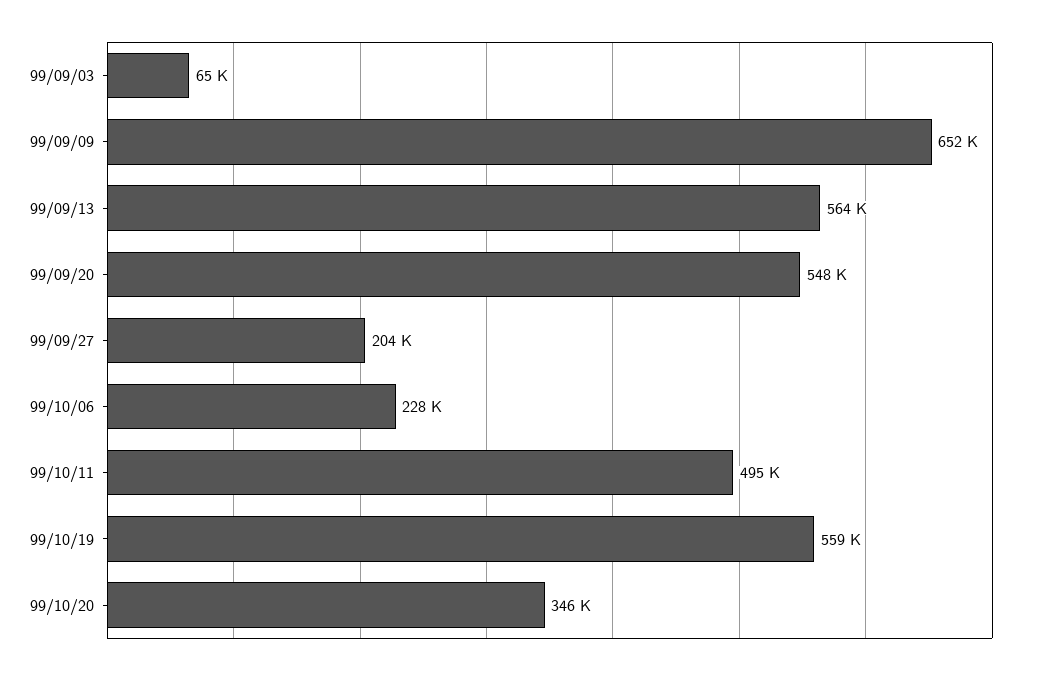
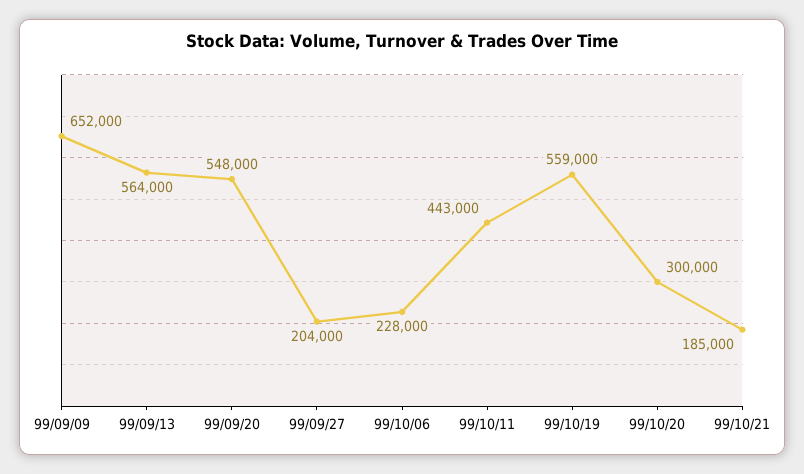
99/09/03: 65000 -> none
99/10/11: 495000 -> 443000
99/10/20: 346000 -> 300000
99/10/21: none -> 185000

